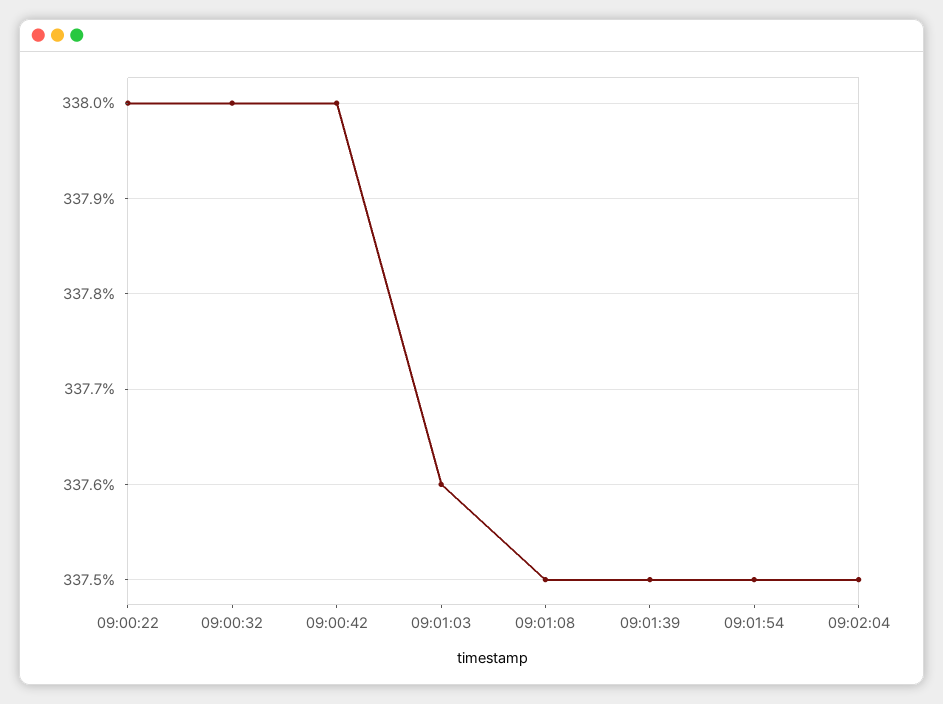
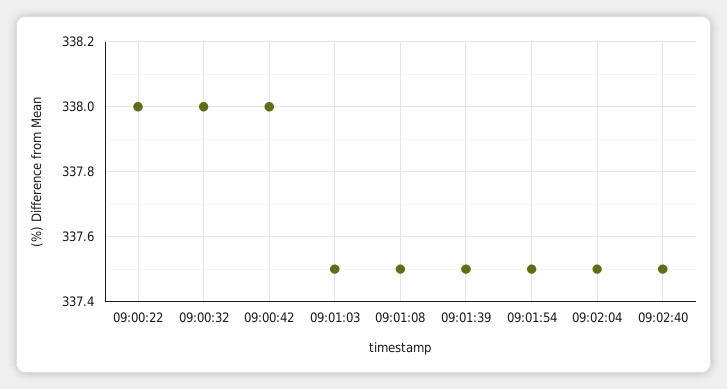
09:01:03: 337.6 -> 337.5
09:02:40: none -> 337.5

